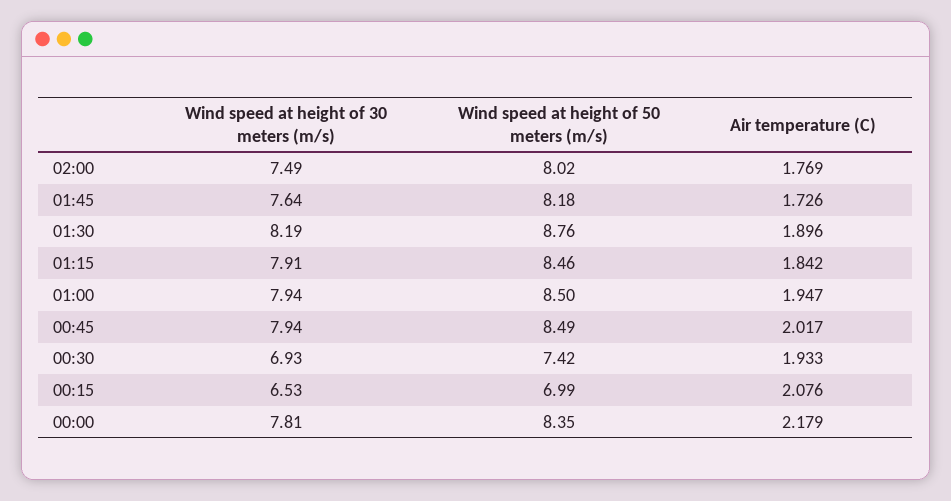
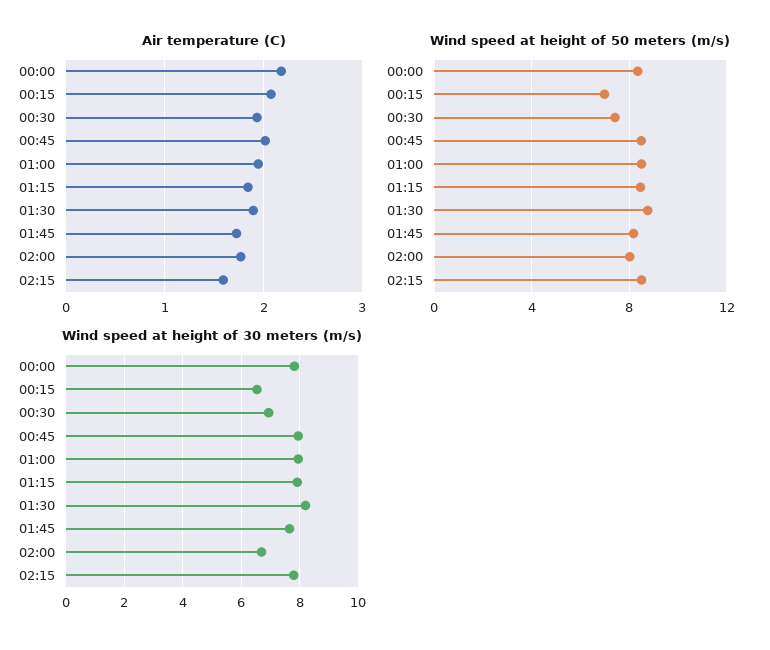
Wind speed at height of 30 meters (m/s), 02:00: 7.49 -> 6.75
Air temperature (C), 02:15: none -> 1.6
Wind speed at height of 50 meters (m/s), 02:15: none -> 8.5
Wind speed at height of 30 meters (m/s), 02:15: none -> 7.75

